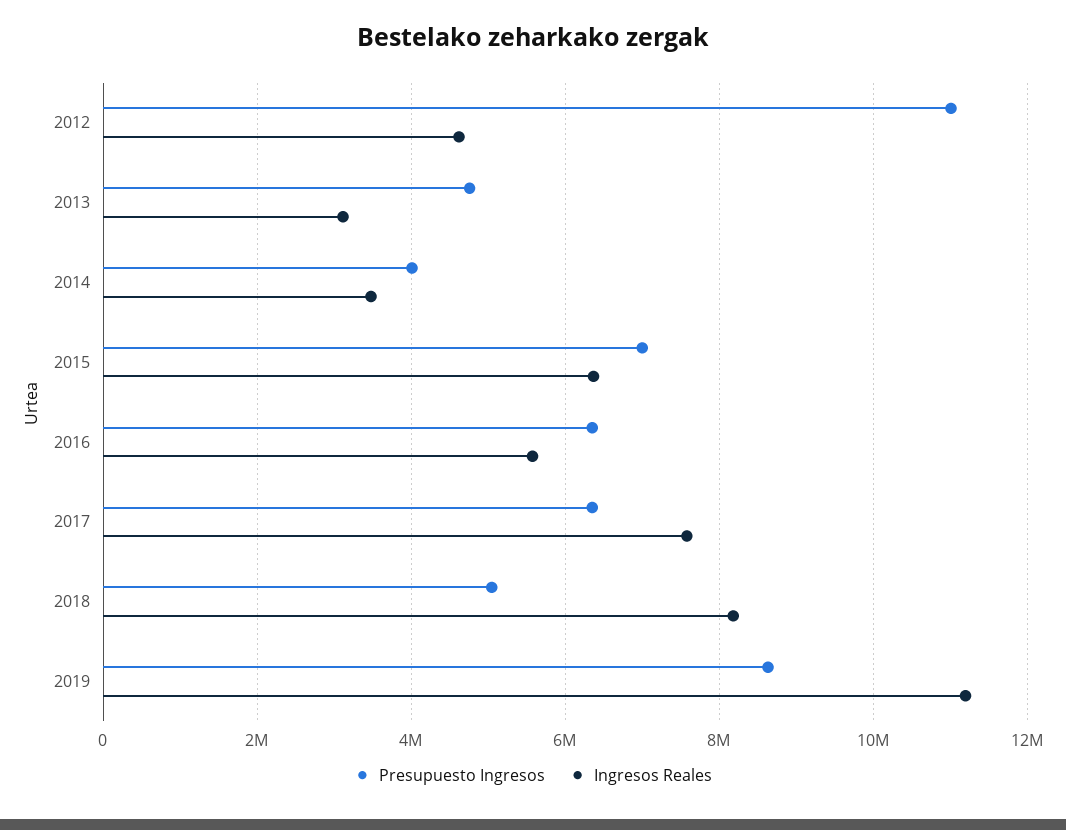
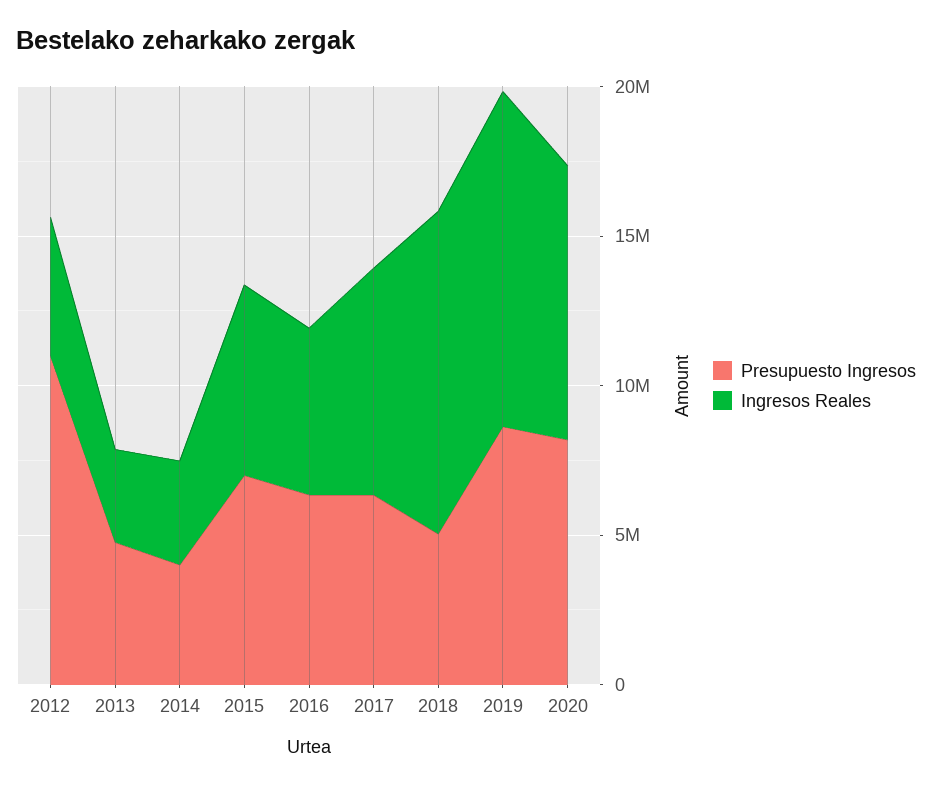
Ingresos Reales, 2018: 8200000 -> 11000000
Presupuesto Ingresos, 2020: none -> 8000000
Ingresos Reales, 2020: none -> 9000000

